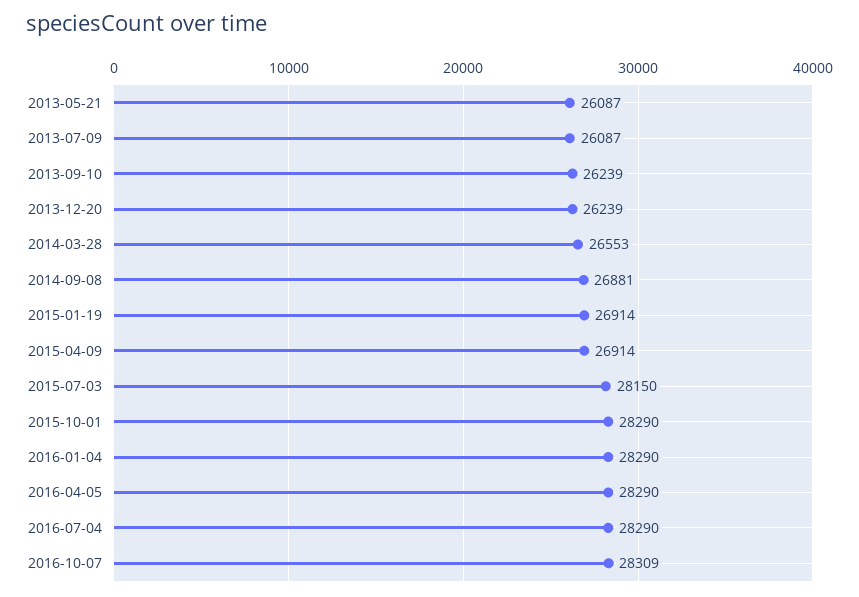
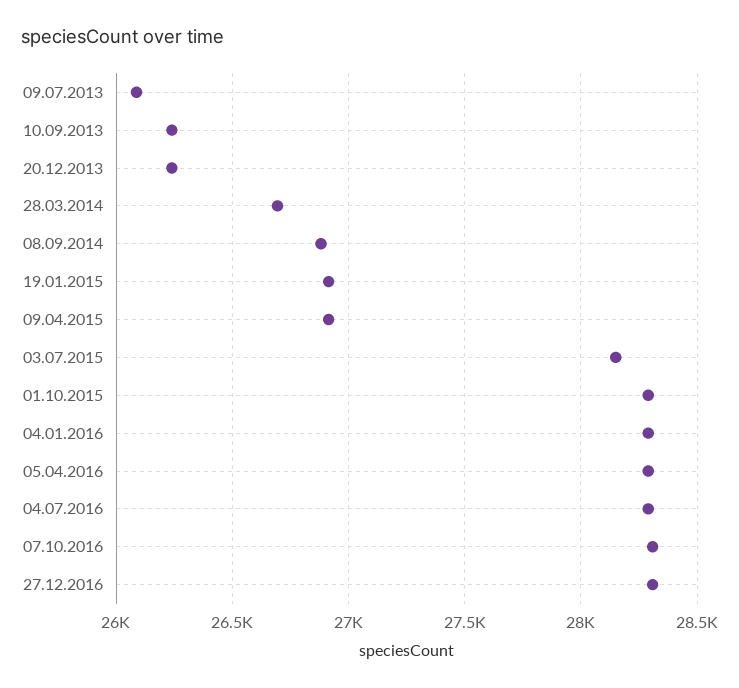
2013-05-21: 26087 -> none
2014-03-28: 26553 -> 26700
27.12.2016: none -> 28300

